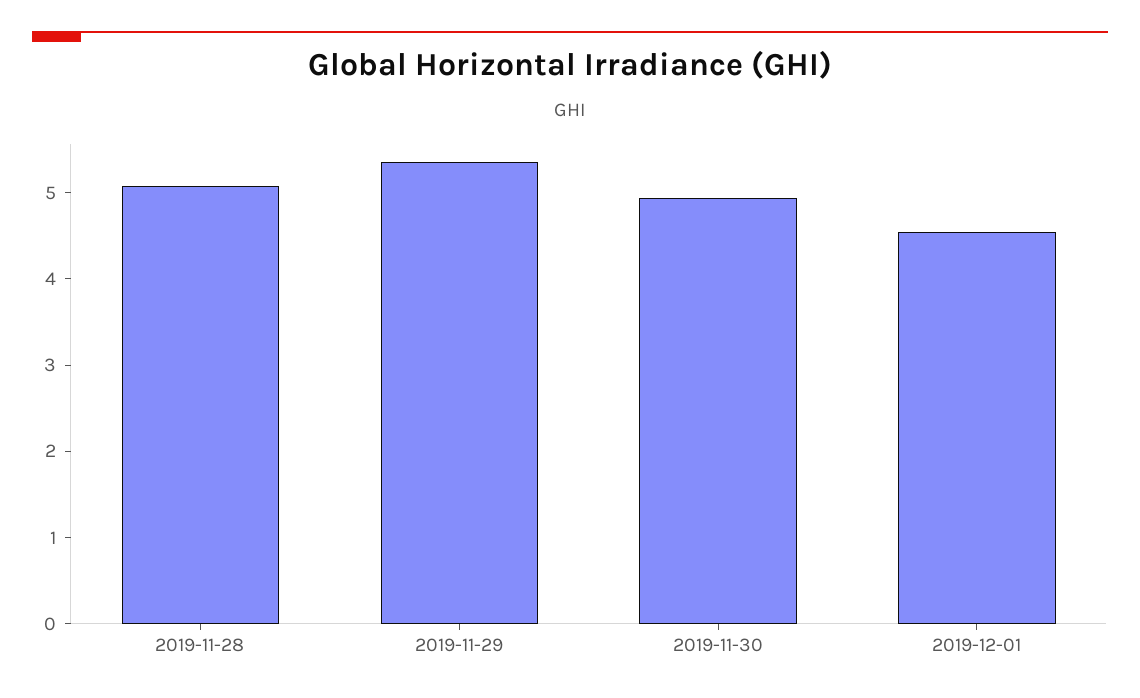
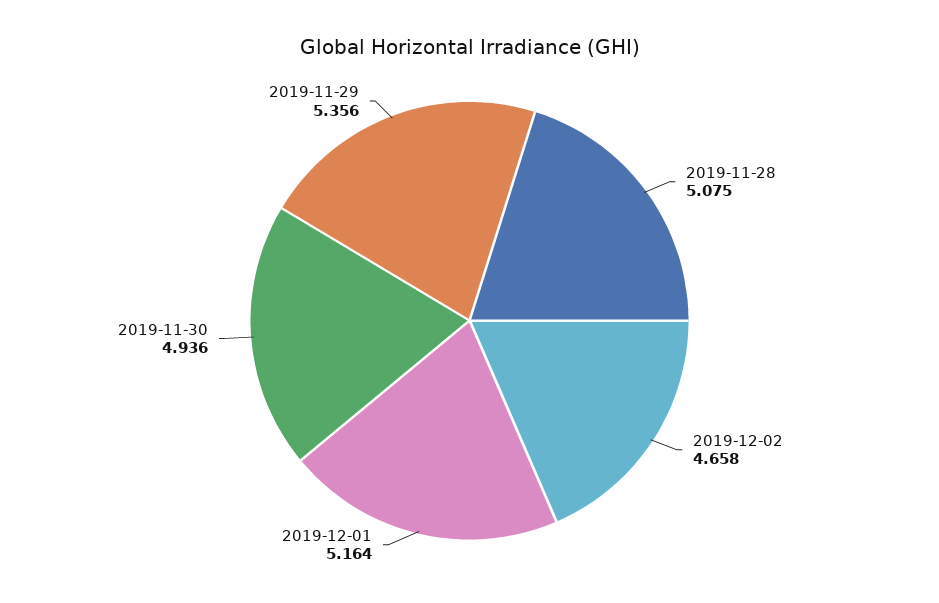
2019-12-01: 4.6 -> 5.164
2019-12-02: none -> 4.658

